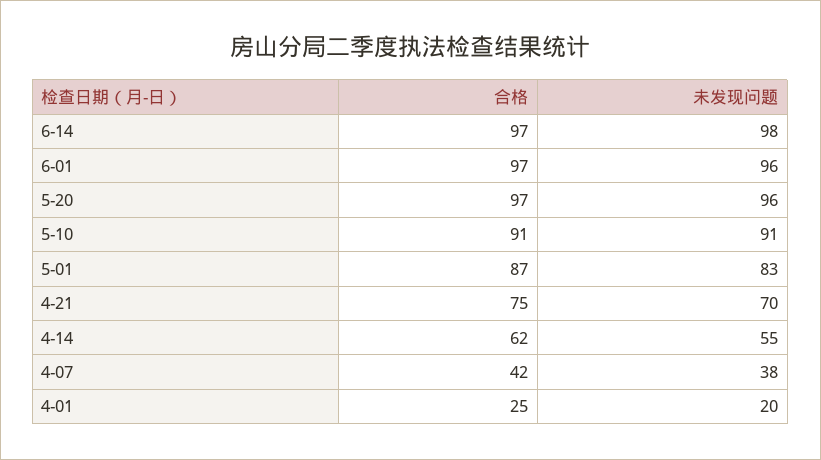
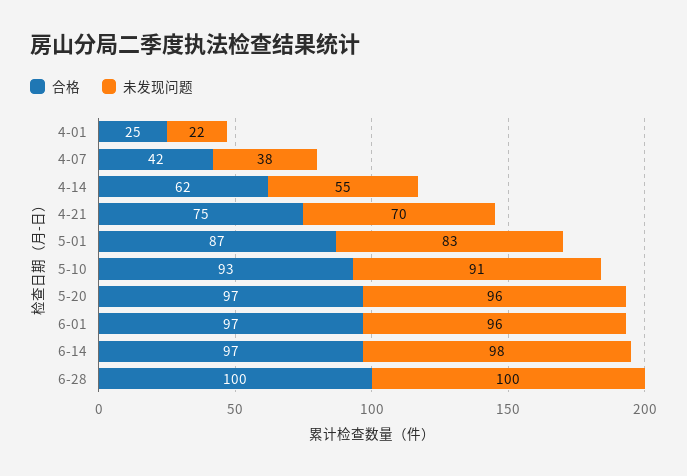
合格, 5-10: 91 -> 93
未发现问题, 4-01: 20 -> 22
合格, 6-28: none -> 100
未发现问题, 6-28: none -> 100

